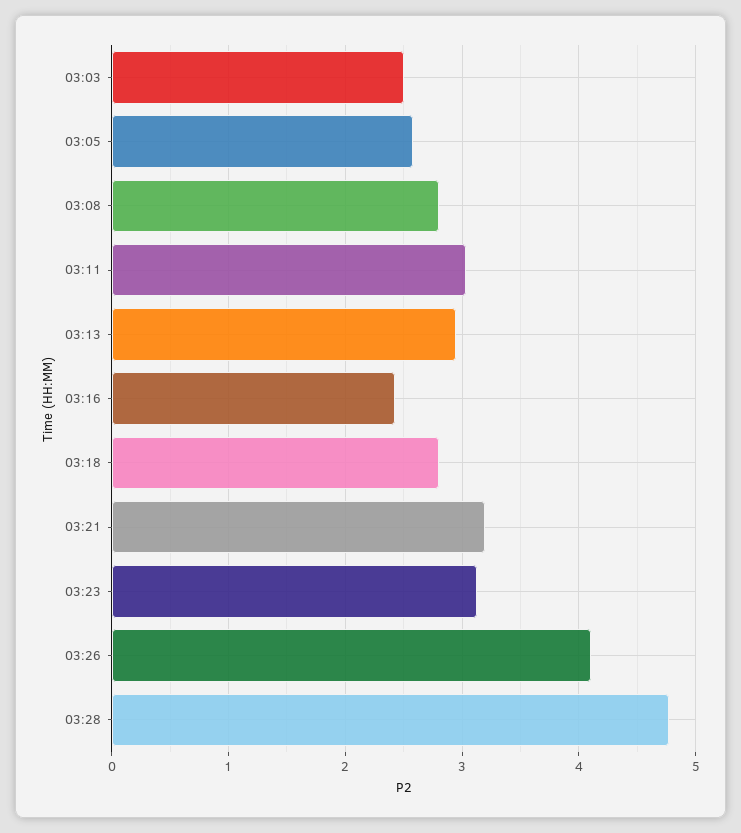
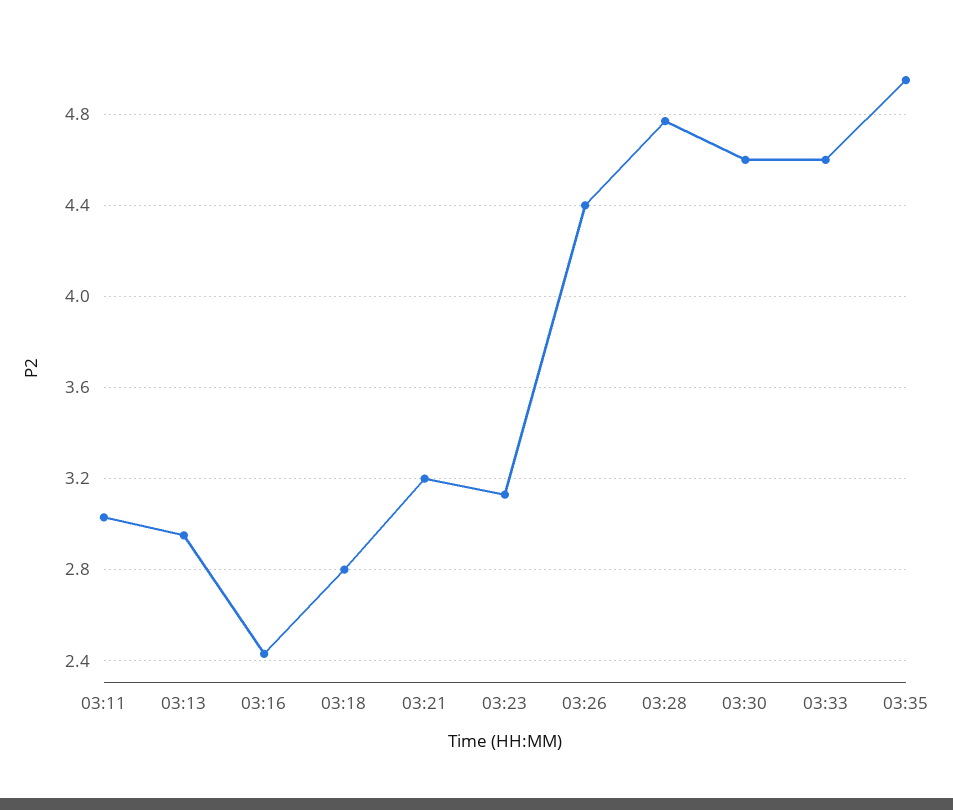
03:03: 2.5 -> none
03:05: 2.6 -> none
03:08: 2.8 -> none
03:26: 4.1 -> 4.4
03:30: none -> 4.6
03:33: none -> 4.6
03:35: none -> 4.95

